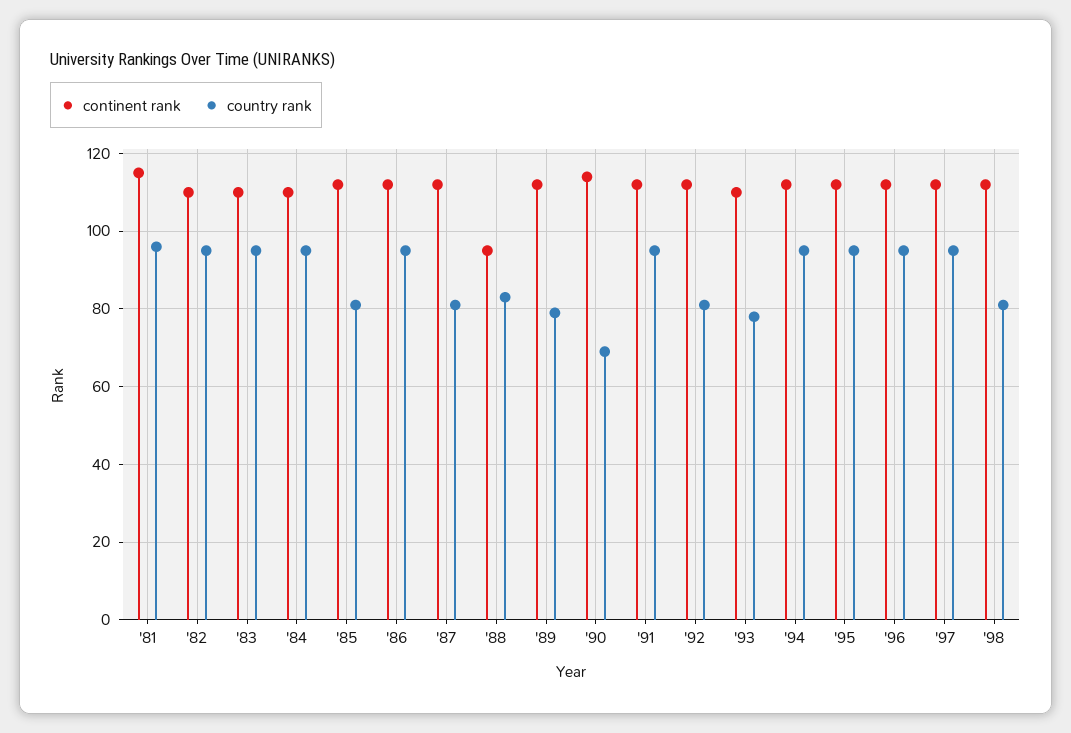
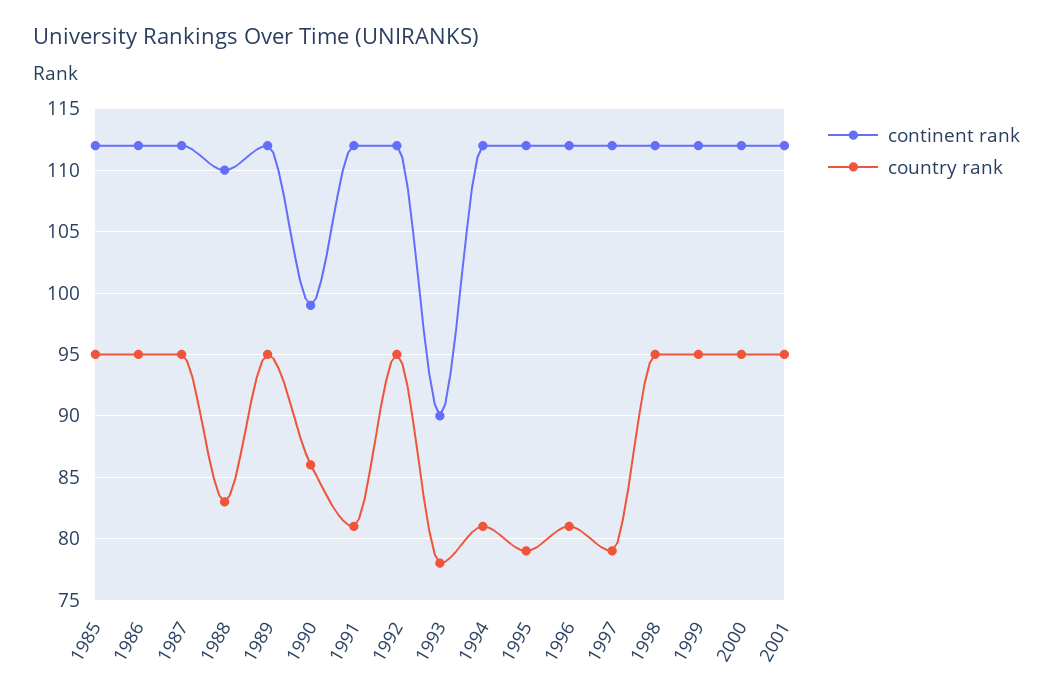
continent rank, '81: 115 -> none
country rank, '81: 95 -> none
continent rank, '82: 110 -> none
country rank, '82: 95 -> none
continent rank, '83: 110 -> none
country rank, '83: 95 -> none
continent rank, '84: 110 -> none
country rank, '84: 95 -> none
country rank, '85: 80 -> 95
country rank, '87: 80 -> 95
continent rank, '88: 95 -> 110
country rank, '89: 80 -> 95
continent rank, '90: 115 -> 99
country rank, '90: 70 -> 86
country rank, '91: 95 -> 81
country rank, '92: 80 -> 95
continent rank, '93: 110 -> 90
country rank, '94: 95 -> 81
country rank, '95: 95 -> 79
country rank, '96: 95 -> 81
country rank, '97: 95 -> 79
country rank, '98: 80 -> 95
continent rank, 1999: none -> 112
country rank, 1999: none -> 95
continent rank, 2000: none -> 112
country rank, 2000: none -> 95
continent rank, 2001: none -> 112
country rank, 2001: none -> 95

